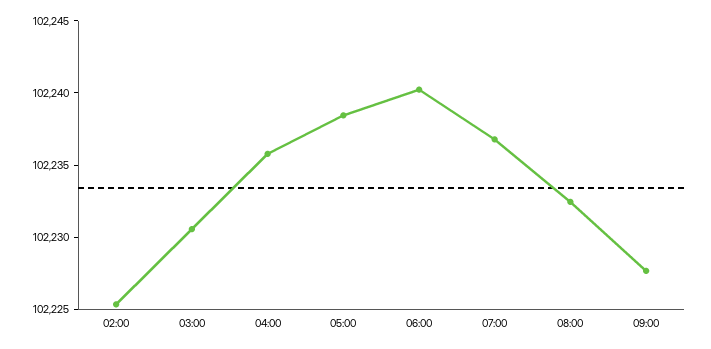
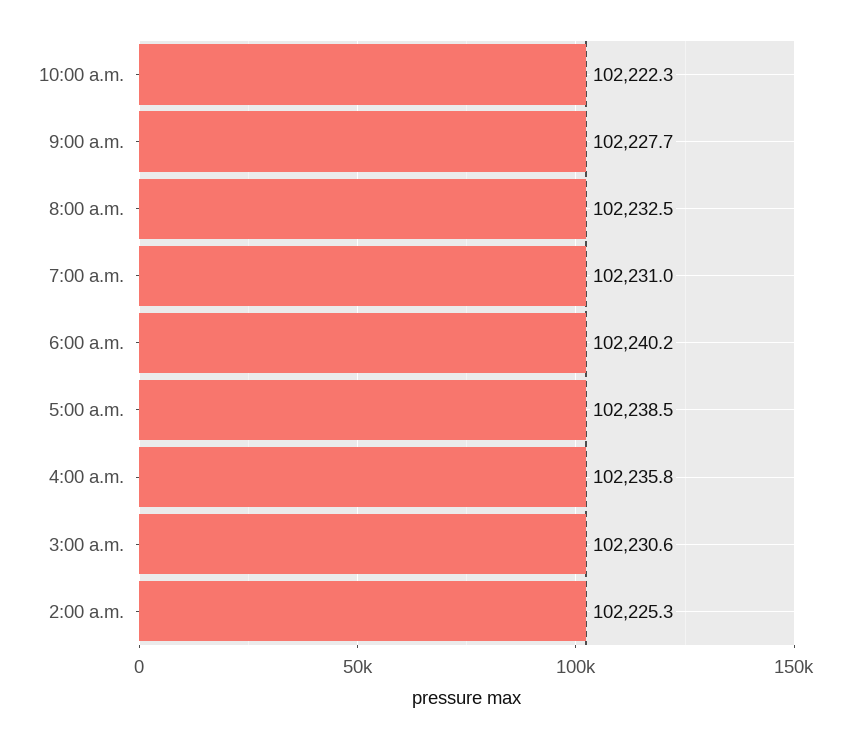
07:00: 102237 -> 102231
10:00 a.m.: none -> 102222.3

